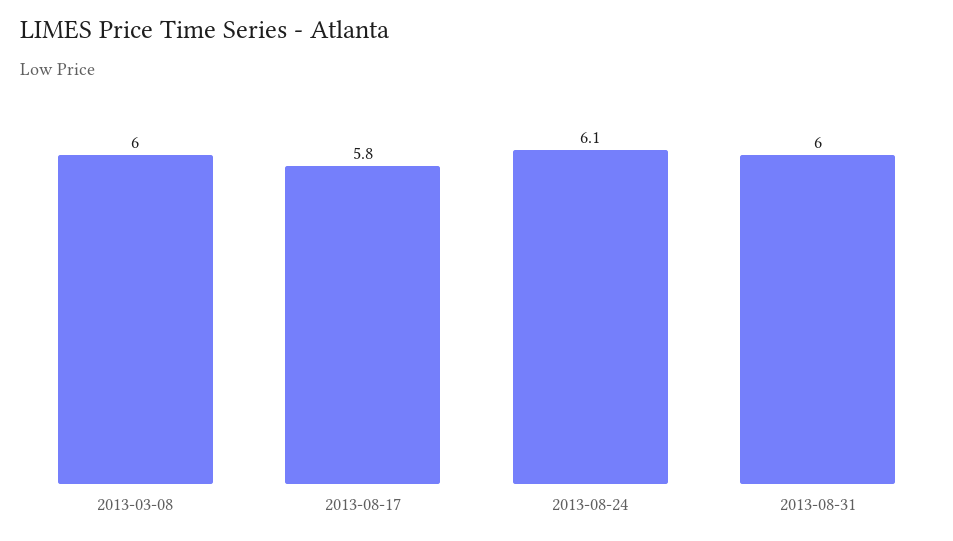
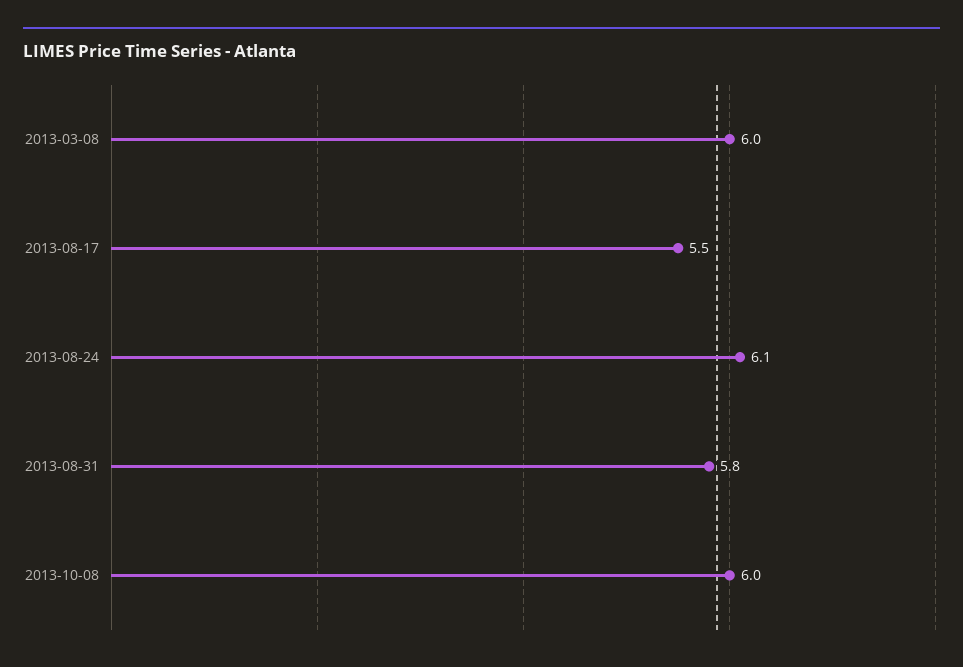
2013-08-17: 5.8 -> 5.5
2013-08-31: 6 -> 5.8
2013-10-08: none -> 6

